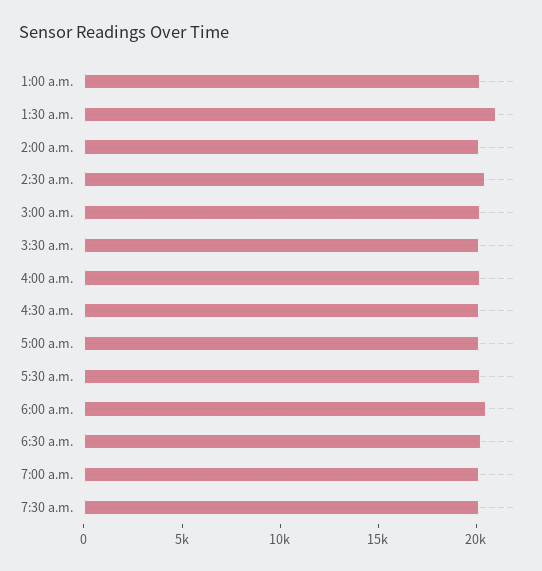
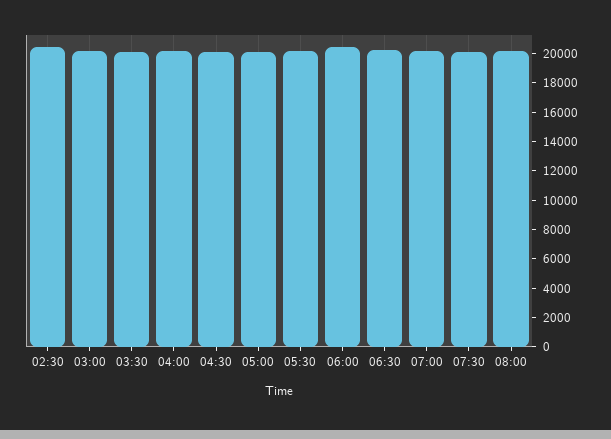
1:00 a.m.: 20000 -> none
1:30 a.m.: 21000 -> none
2:00 a.m.: 20000 -> none
08:00: none -> 20000

